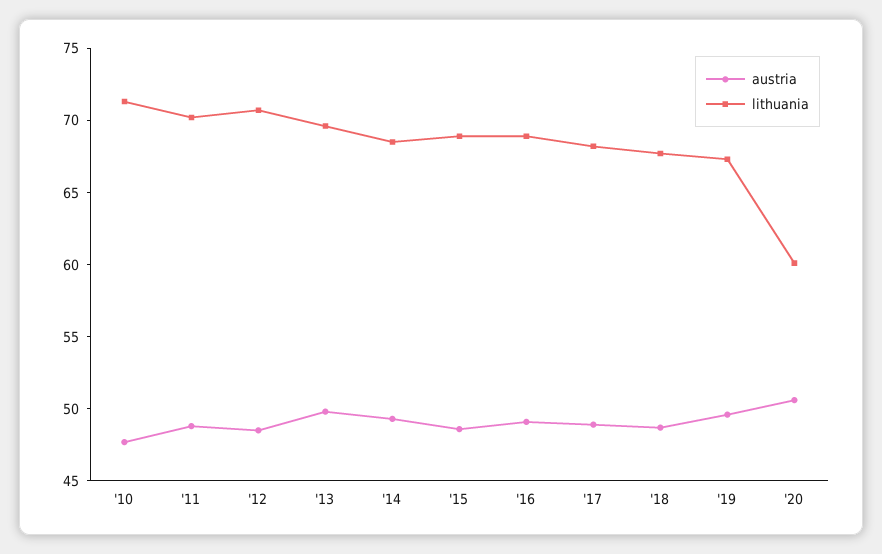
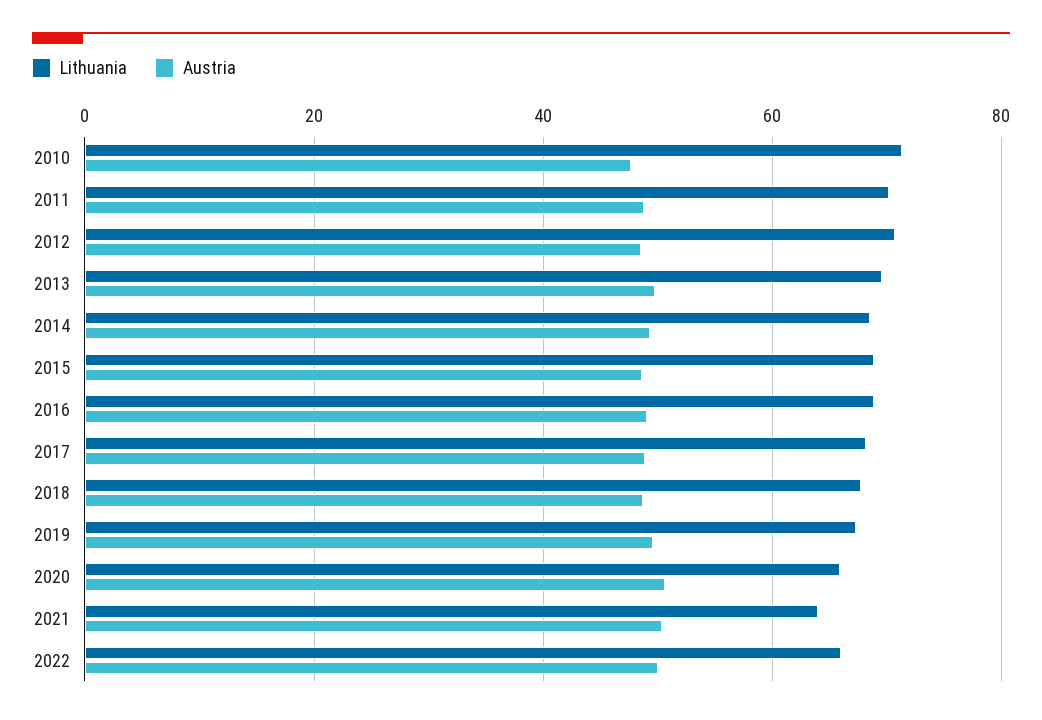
lithuania, '20: 60 -> 66
lithuania, 2021: none -> 64
austria, 2021: none -> 50
lithuania, 2022: none -> 66
austria, 2022: none -> 50

